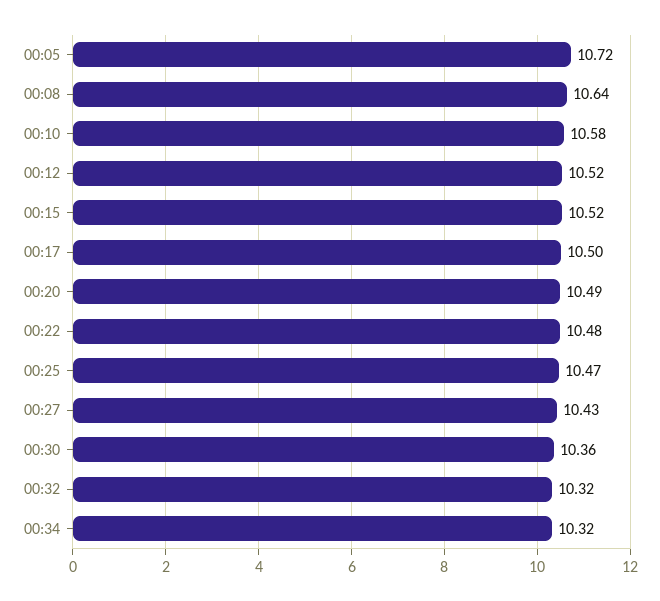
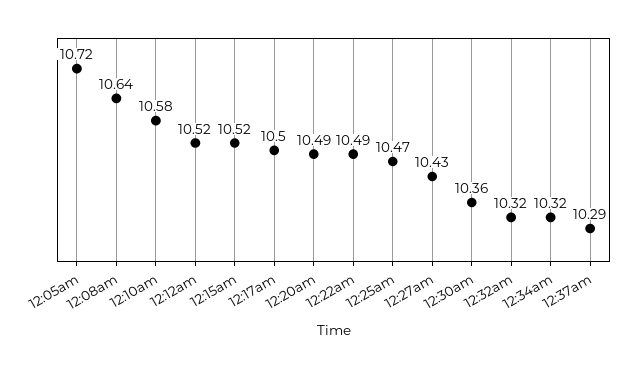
00:22: 10.48 -> 10.49
12:37am: none -> 10.29

